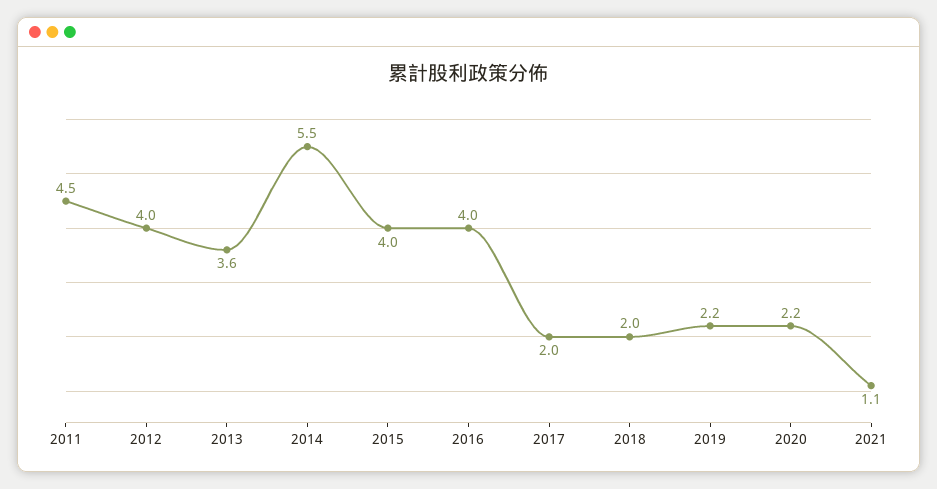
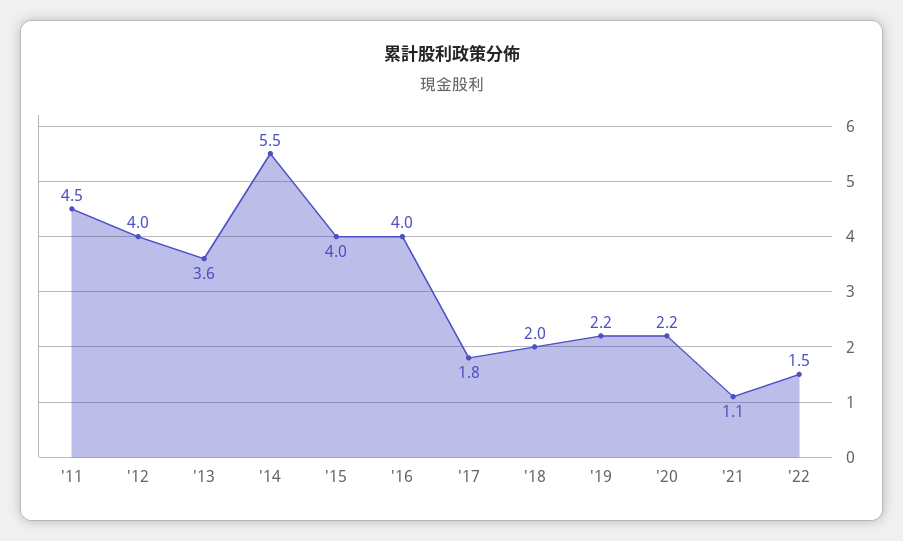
2017: 2 -> 1.8
'22: none -> 1.5

